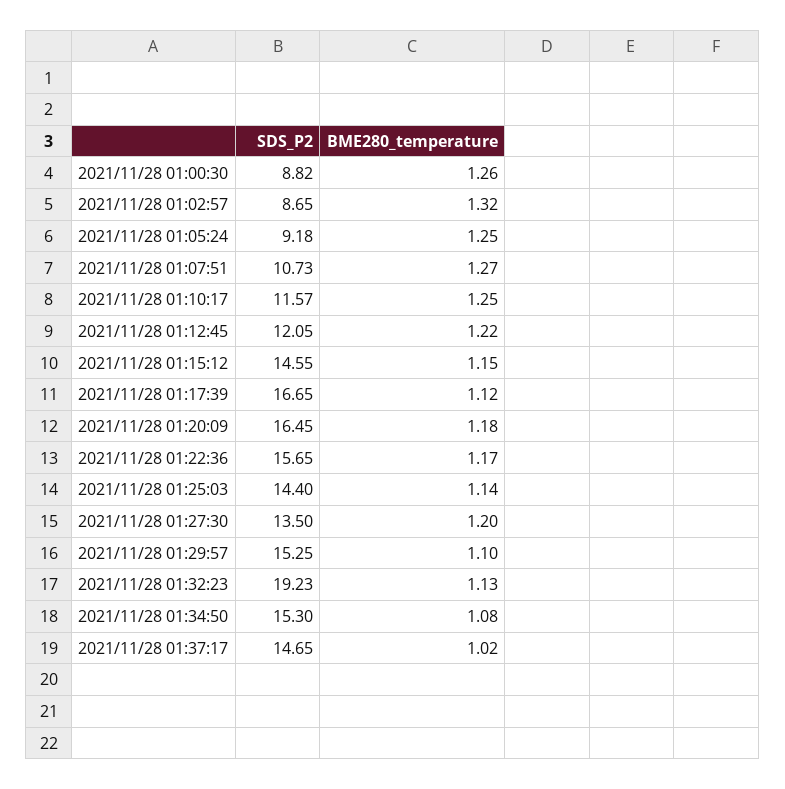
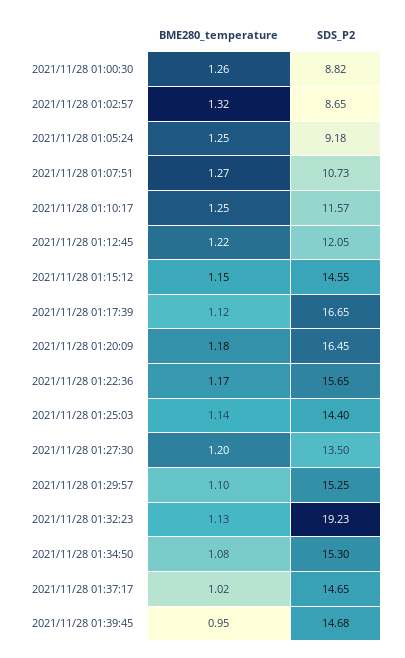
BME280_temperature, 2021/11/28 01:39:45: none -> 0.95
SDS_P2, 2021/11/28 01:39:45: none -> 14.68

